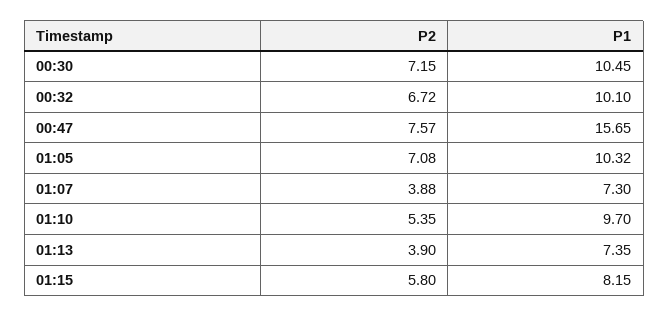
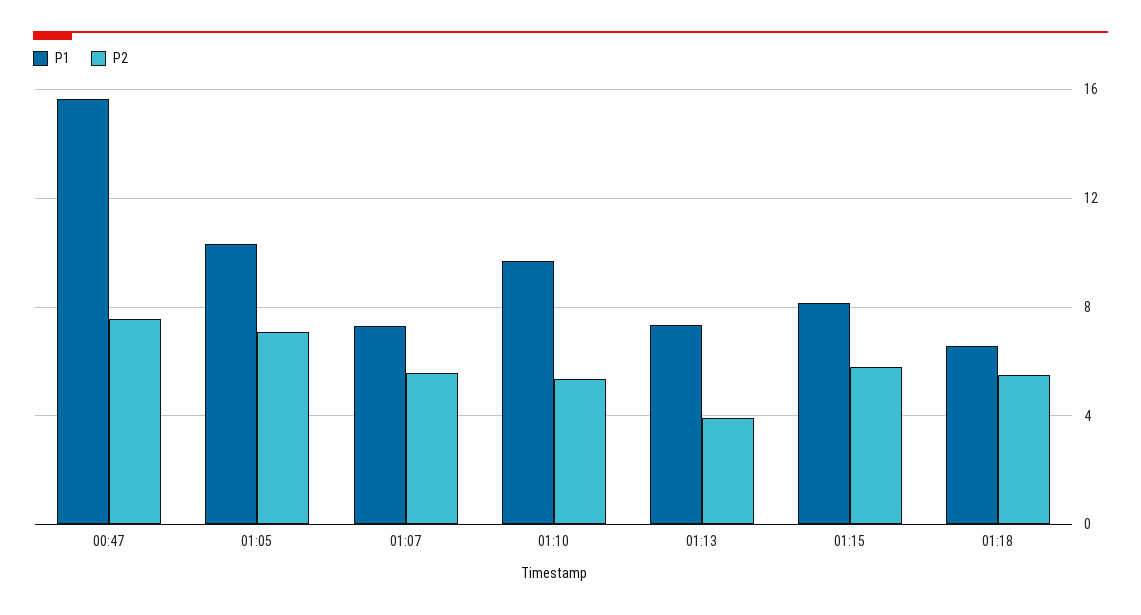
P2, 00:30: 7.15 -> none
P1, 00:30: 10.45 -> none
P2, 00:32: 6.72 -> none
P1, 00:32: 10.1 -> none
P2, 01:07: 3.88 -> 5.5
P1, 01:18: none -> 6.5
P2, 01:18: none -> 5.5

